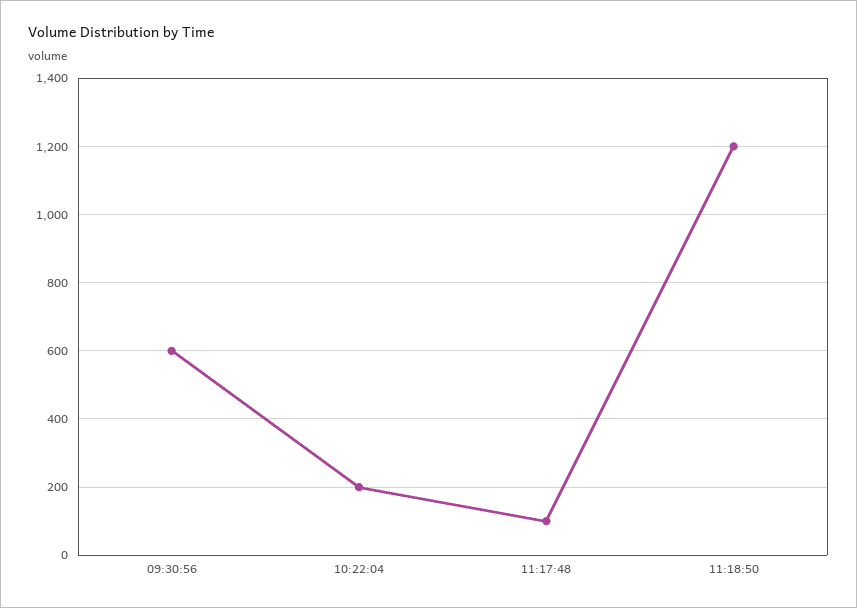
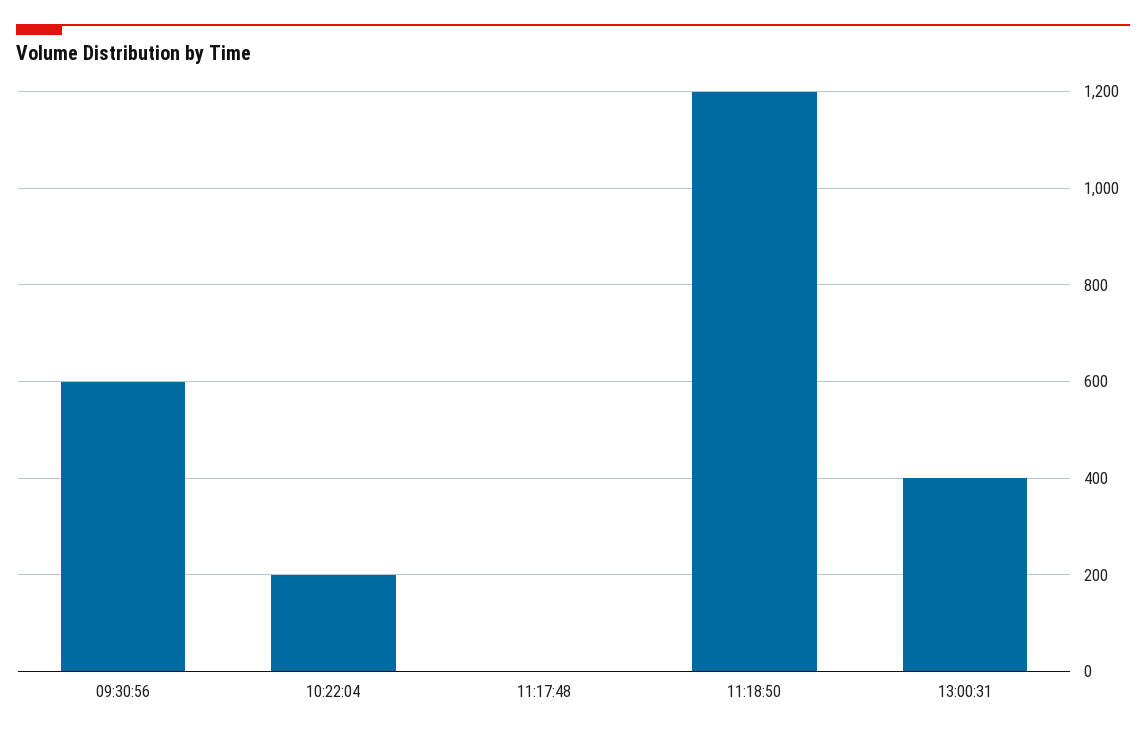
11:17:48: 100 -> 0
13:00:31: none -> 400

